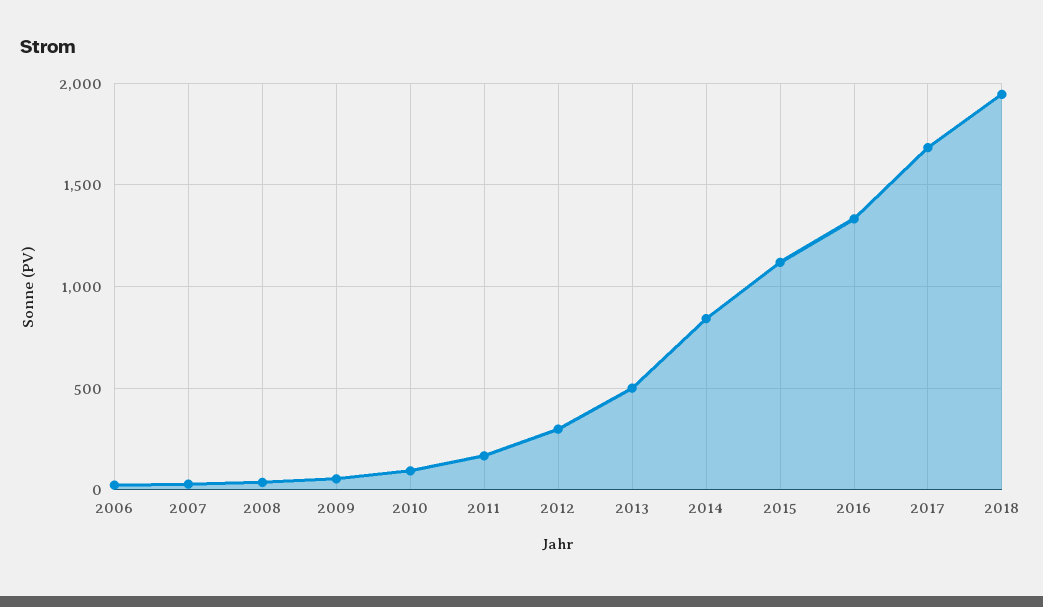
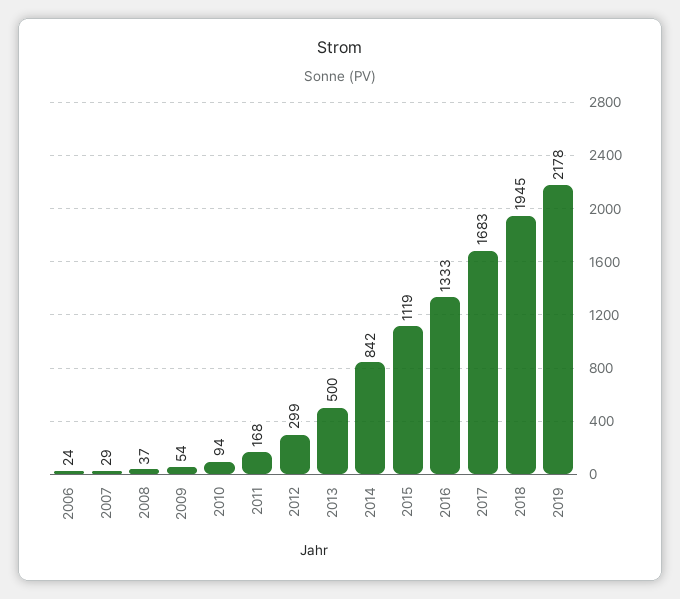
2019: none -> 2178

